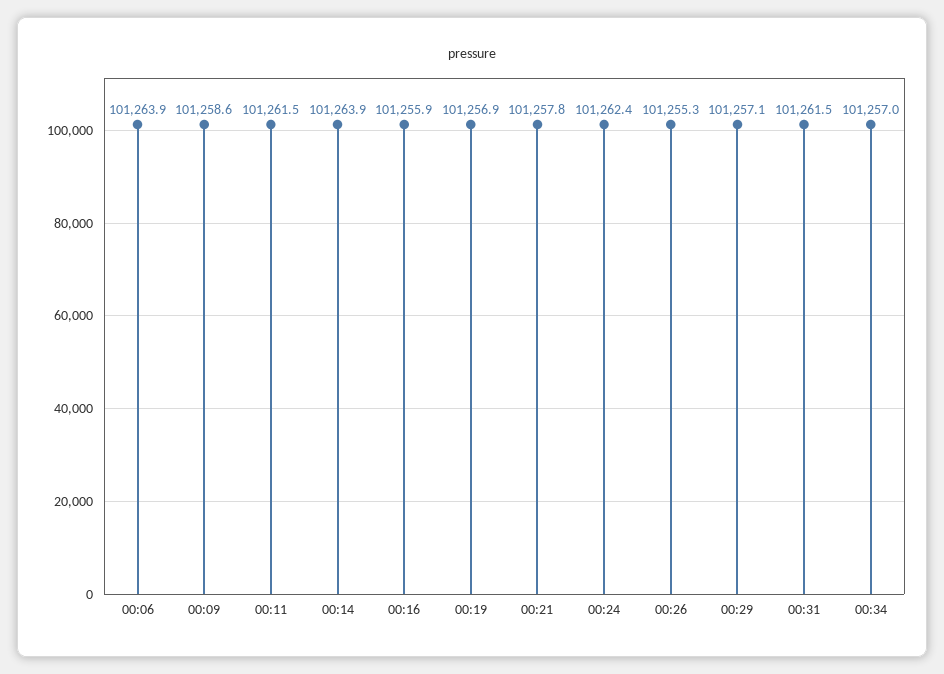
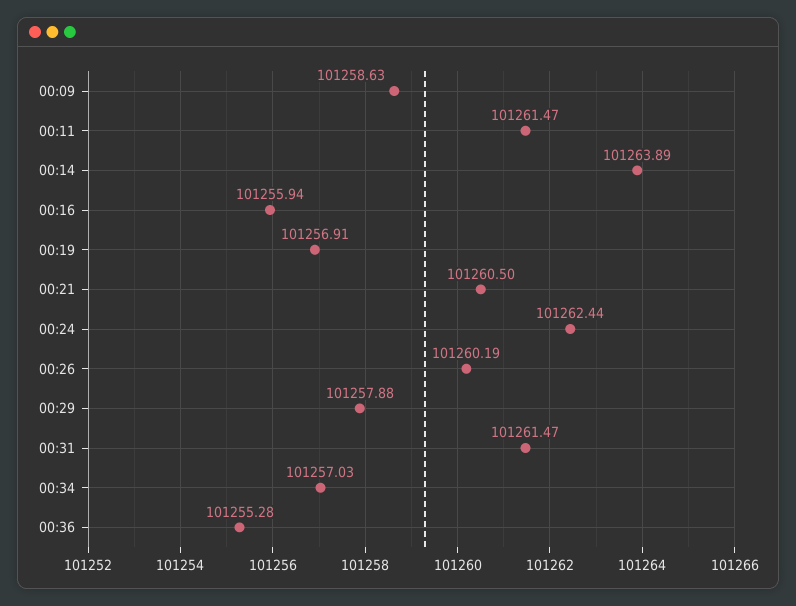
00:06: 101263.9 -> none
00:21: 101257.8 -> 101260.5
00:26: 101255.3 -> 101260.19
00:29: 101257.1 -> 101257.88
00:36: none -> 101255.28

